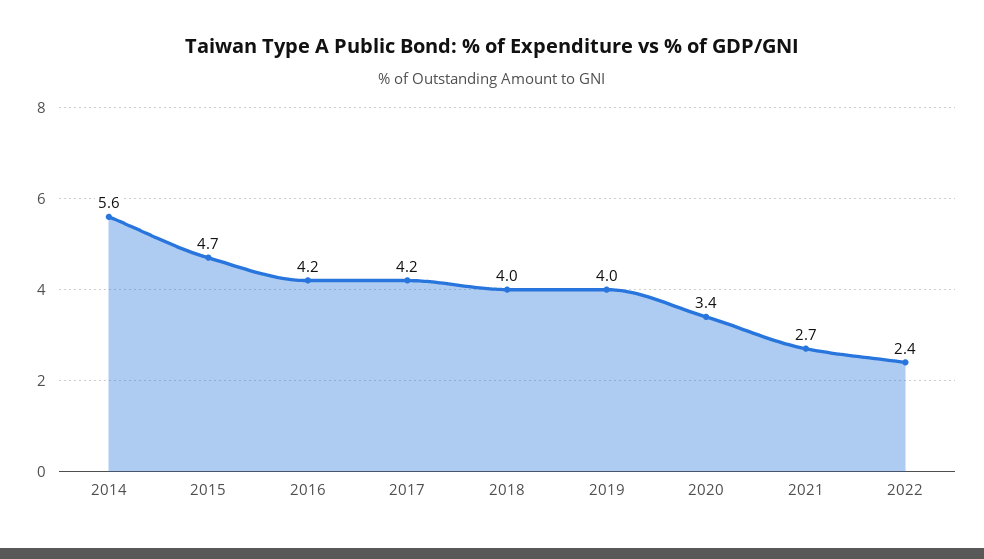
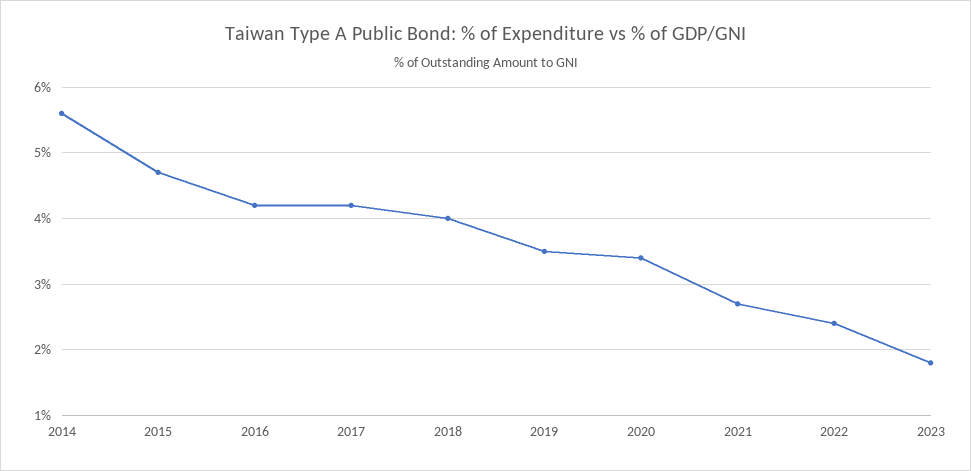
2019: 4 -> 3.5
2023: none -> 1.8

